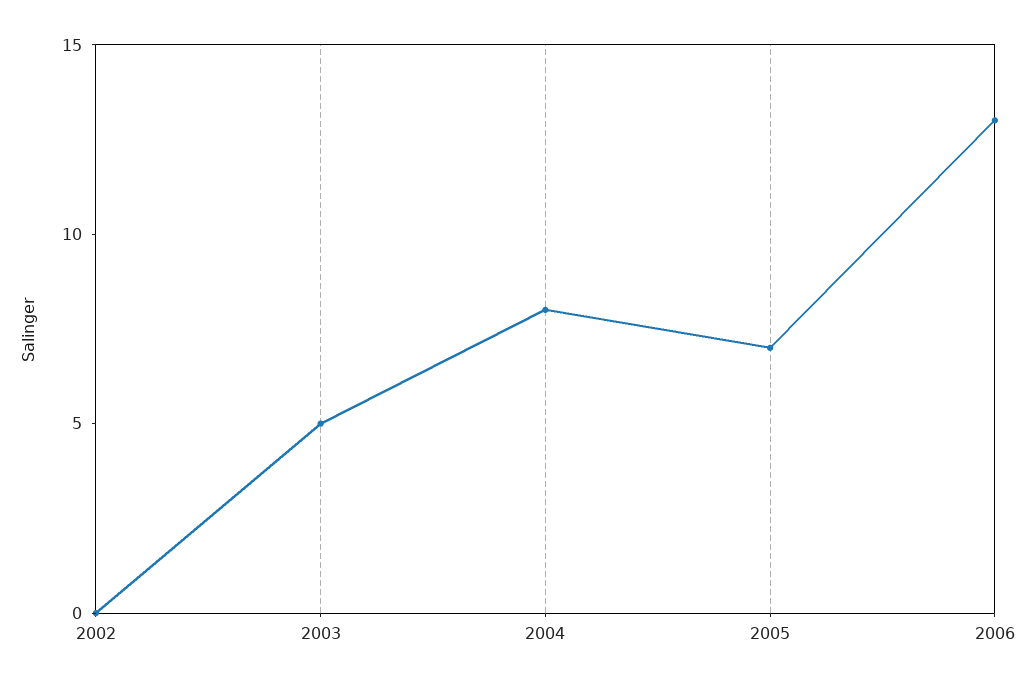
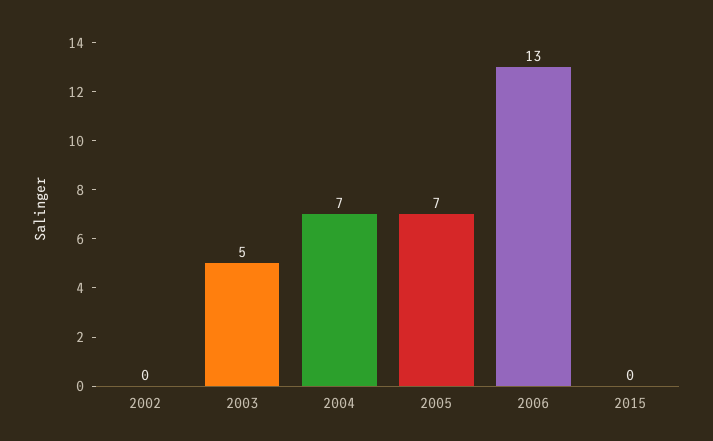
2004: 8 -> 7
2015: none -> 0

